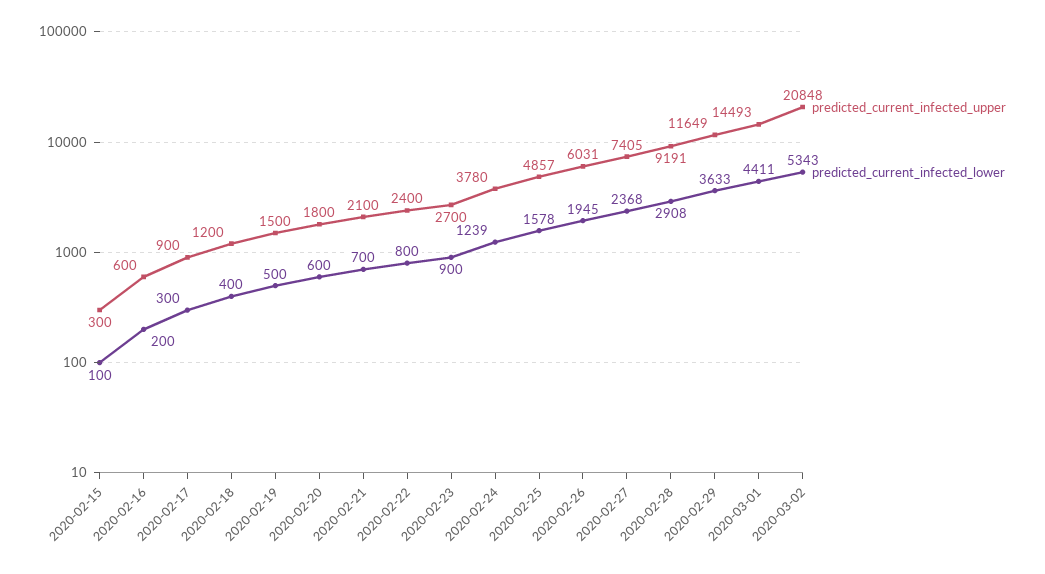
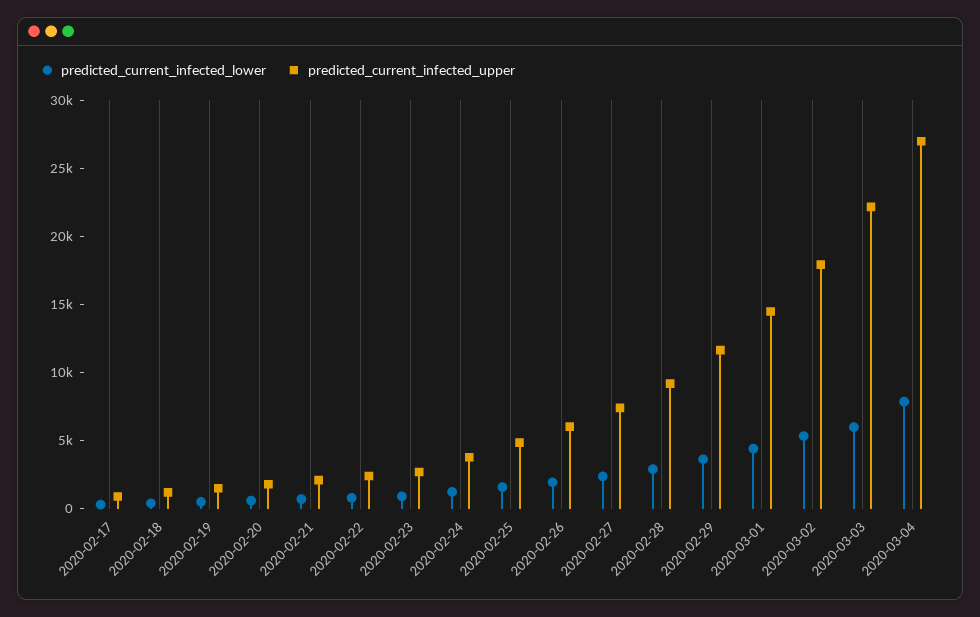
predicted_current_infected_upper, 2020-02-15: 300 -> none
predicted_current_infected_lower, 2020-02-15: 100 -> none
predicted_current_infected_upper, 2020-02-16: 600 -> none
predicted_current_infected_lower, 2020-02-16: 200 -> none
predicted_current_infected_upper, 2020-03-02: 20848 -> 18000
predicted_current_infected_lower, 2020-03-03: none -> 6000
predicted_current_infected_upper, 2020-03-03: none -> 22000
predicted_current_infected_lower, 2020-03-04: none -> 8000
predicted_current_infected_upper, 2020-03-04: none -> 27000

